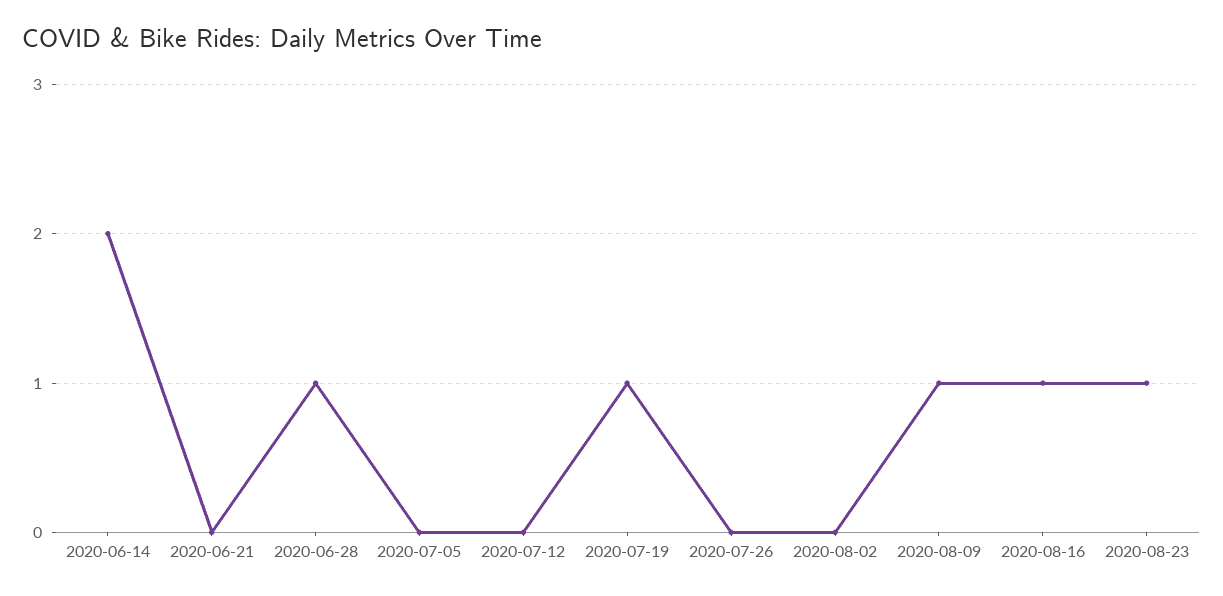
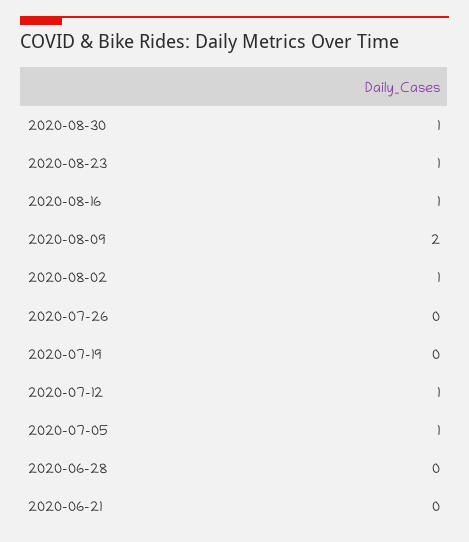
2020-06-14: 2 -> none
2020-06-28: 1 -> 0
2020-07-05: 0 -> 1
2020-07-12: 0 -> 1
2020-07-19: 1 -> 0
2020-08-02: 0 -> 1
2020-08-09: 1 -> 2
2020-08-30: none -> 1

